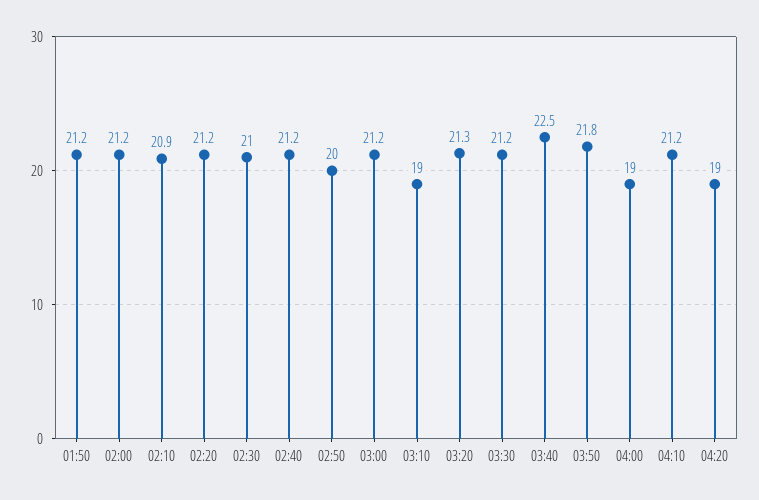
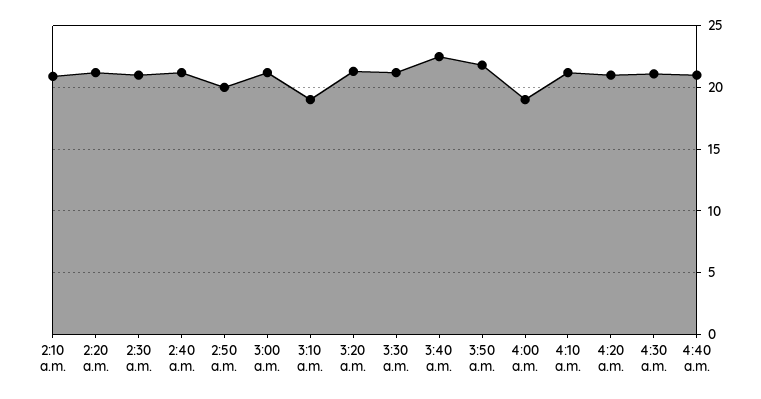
01:50: 21.2 -> none
02:00: 21.2 -> none
04:20: 19 -> 21
4:30 a.m.: none -> 21
4:40 a.m.: none -> 21

